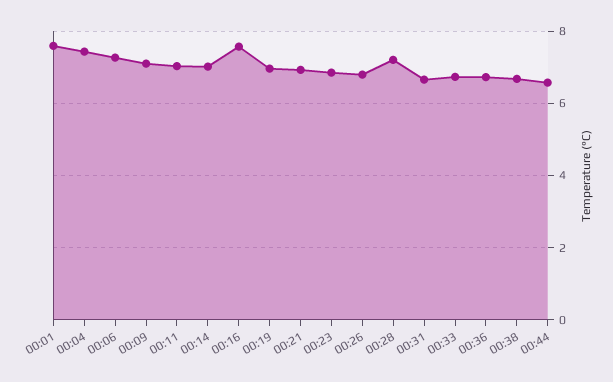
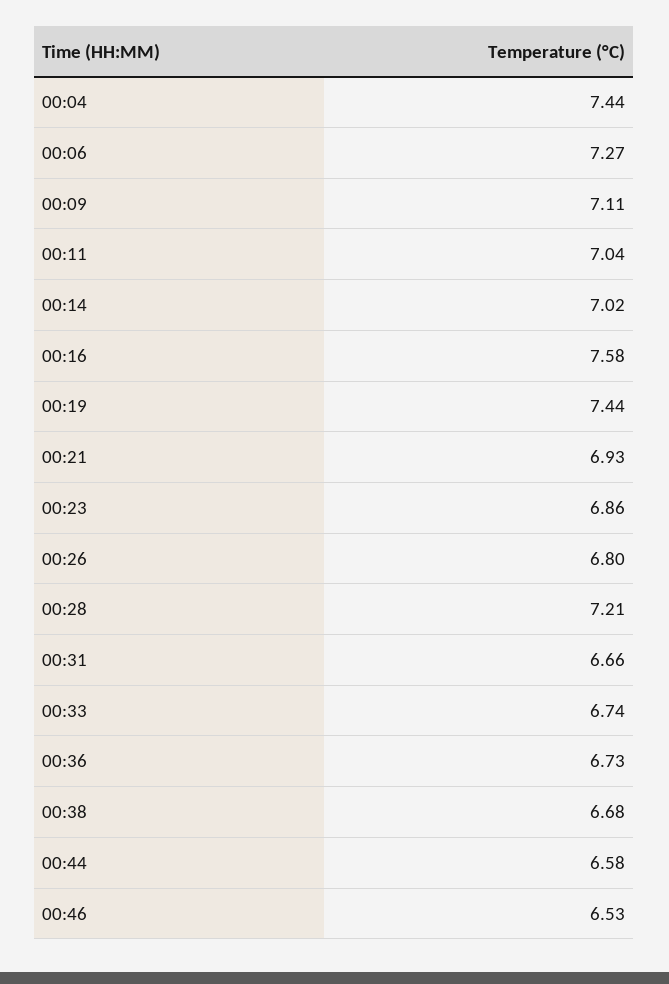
00:01: 7.6 -> none
00:19: 7 -> 7.44
00:46: none -> 6.53

